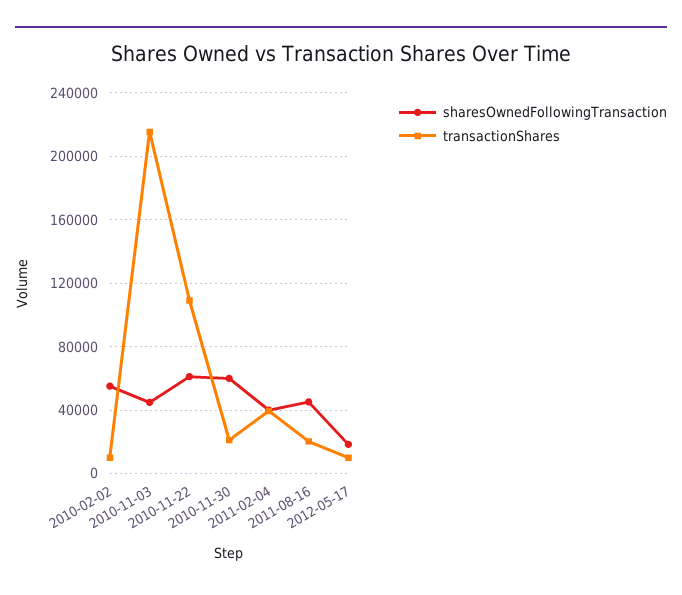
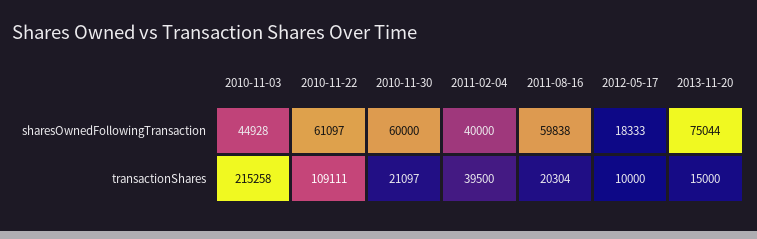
sharesOwnedFollowingTransaction, 2010-02-02: 55000 -> none
transactionShares, 2010-02-02: 10000 -> none
sharesOwnedFollowingTransaction, 2011-08-16: 45000 -> 59838
sharesOwnedFollowingTransaction, 2013-11-20: none -> 75044
transactionShares, 2013-11-20: none -> 15000

